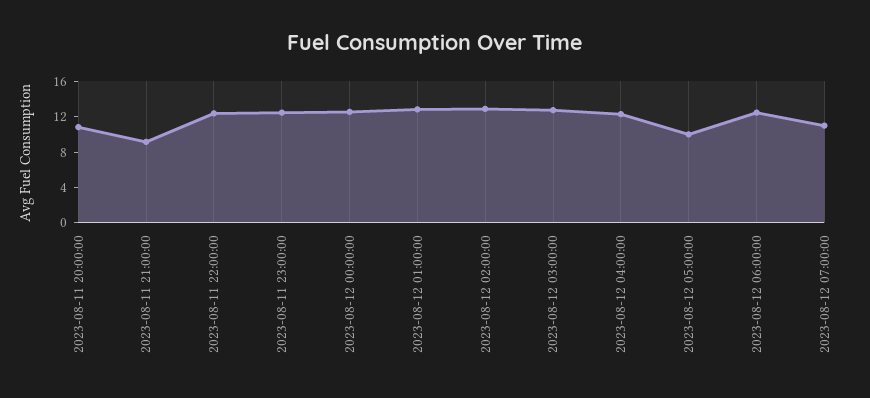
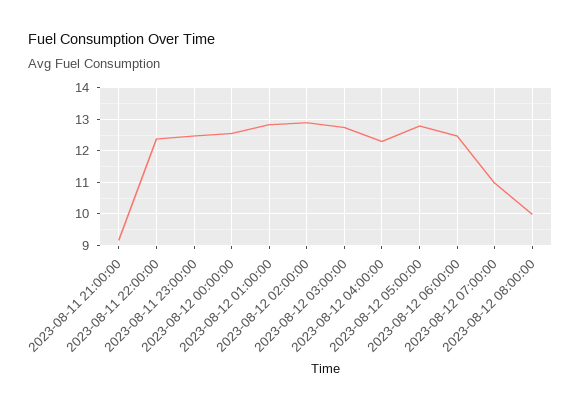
2023-08-11 20:00:00: 11 -> none
2023-08-12 05:00:00: 10 -> 12.8
2023-08-12 08:00:00: none -> 10

